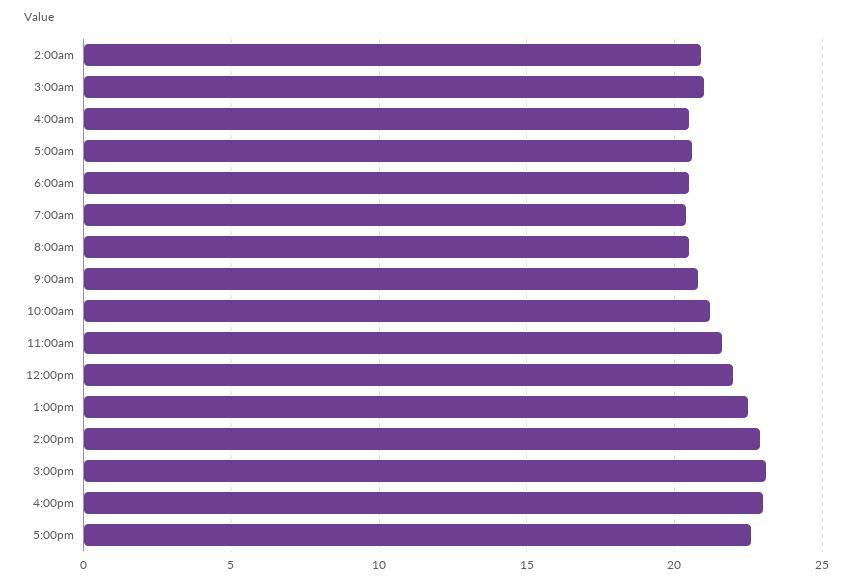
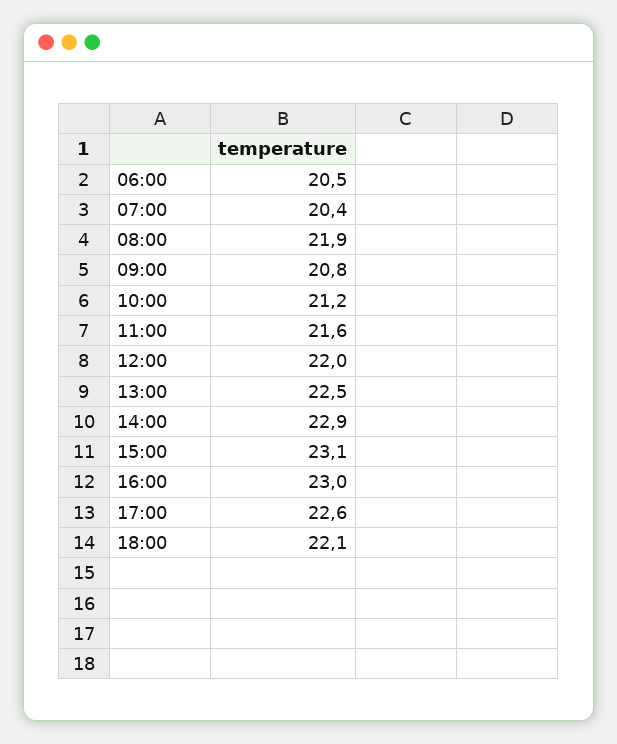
2:00am: 21 -> none
3:00am: 21 -> none
4:00am: 20.5 -> none
5:00am: 20.5 -> none
8:00am: 20.5 -> 21.9
18:00: none -> 22.1

